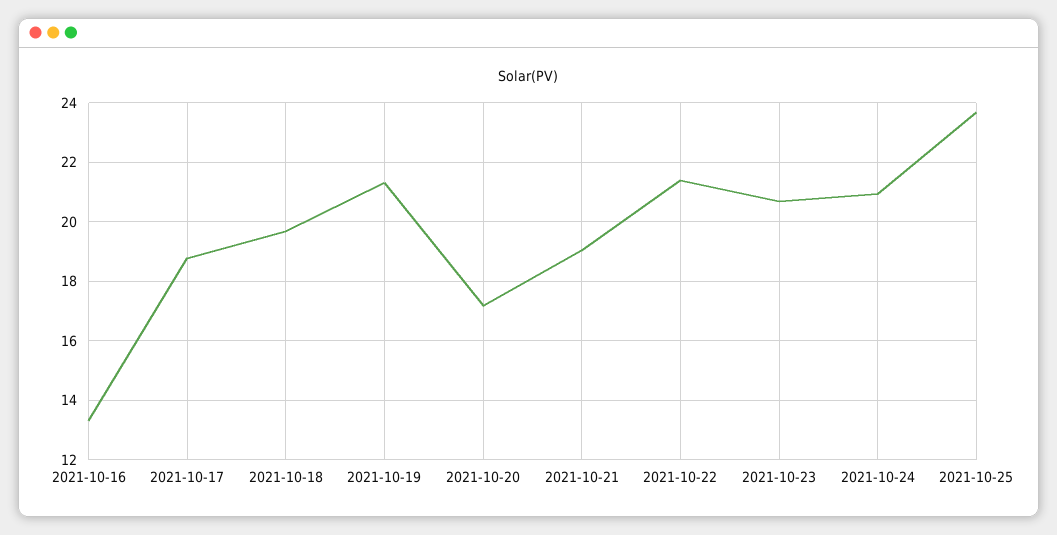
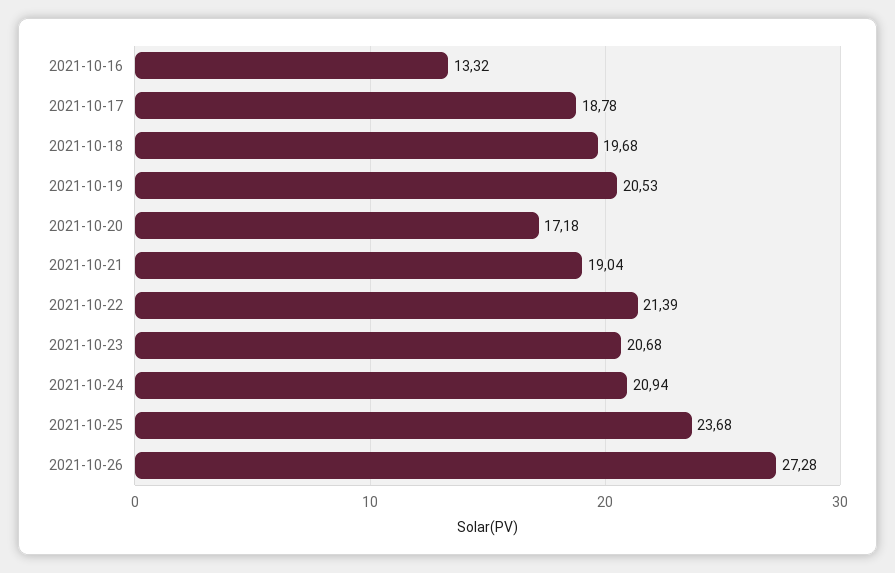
2021-10-19: 21.25 -> 20.53
2021-10-26: none -> 27.28

